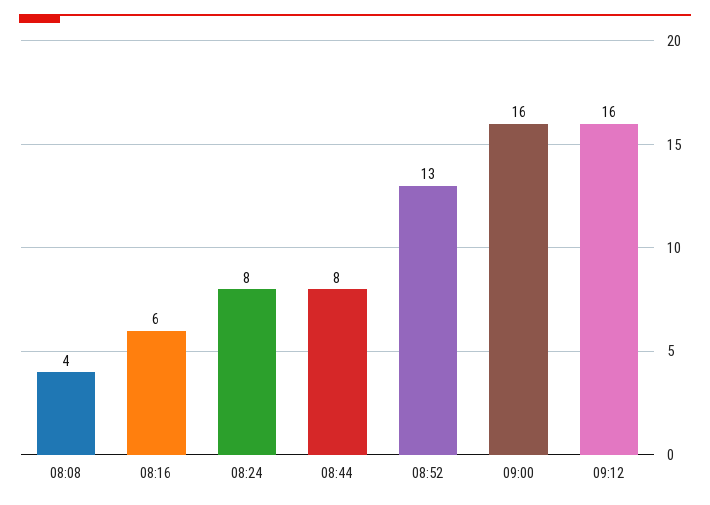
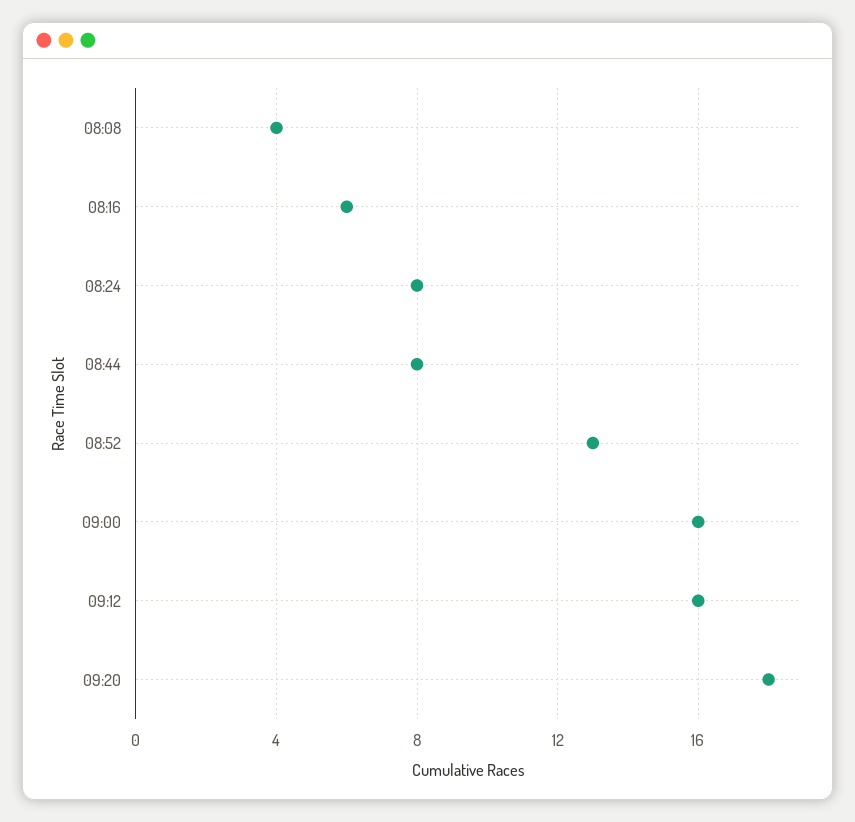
09:20: none -> 18

